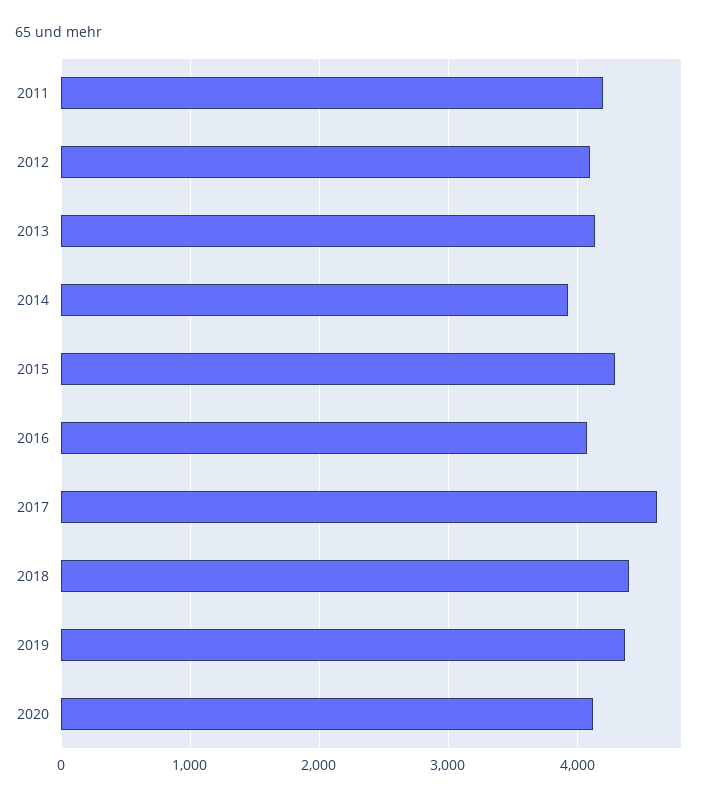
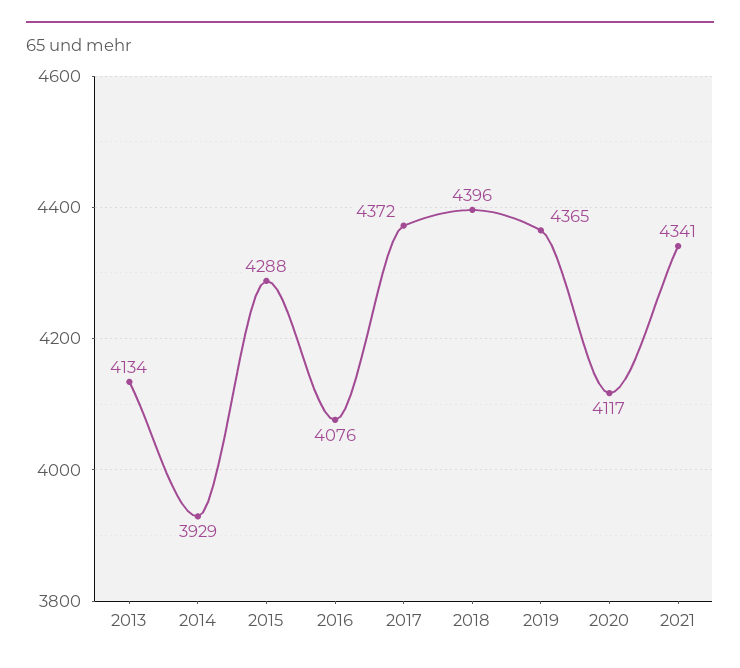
2011: 4200 -> none
2012: 4100 -> none
2017: 4600 -> 4372
2021: none -> 4341

